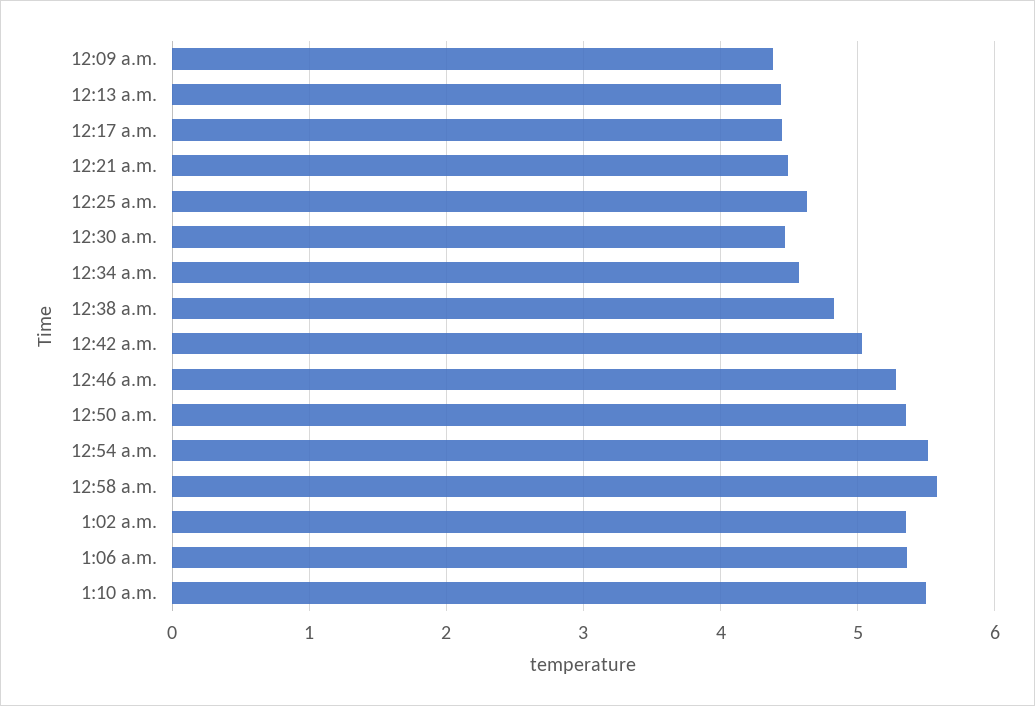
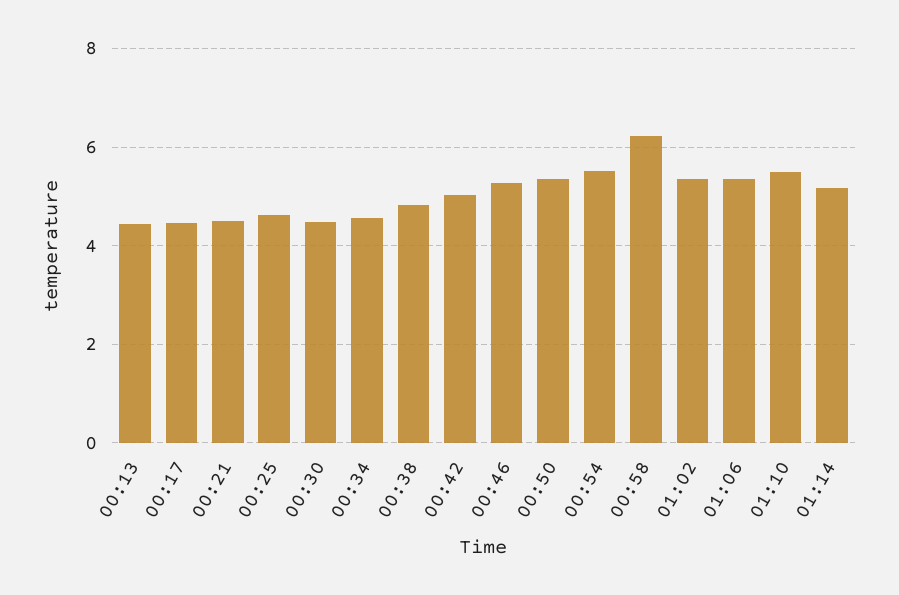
12:09 a.m.: 4.4 -> none
12:58 a.m.: 5.6 -> 6.2
01:14: none -> 5.2

